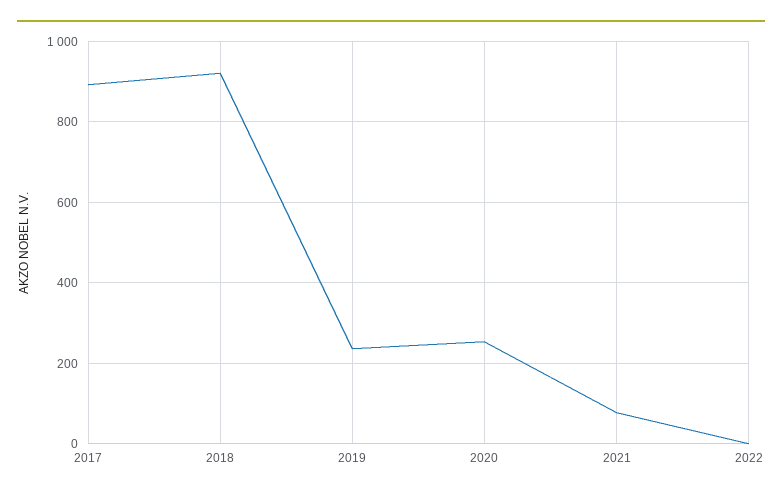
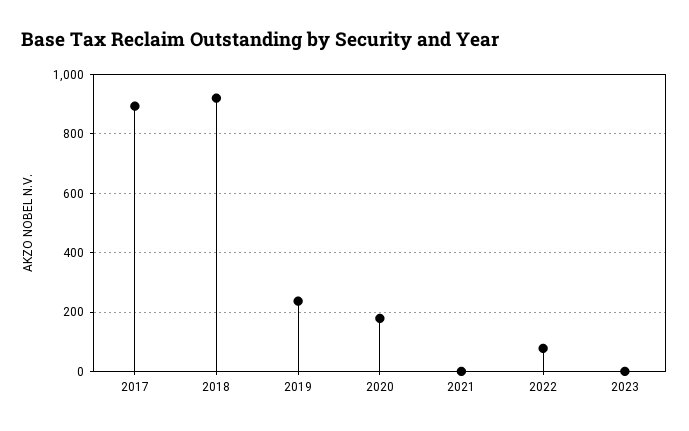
2020: 260 -> 175
2021: 80 -> 0
2022: 0 -> 75
2023: none -> 0

